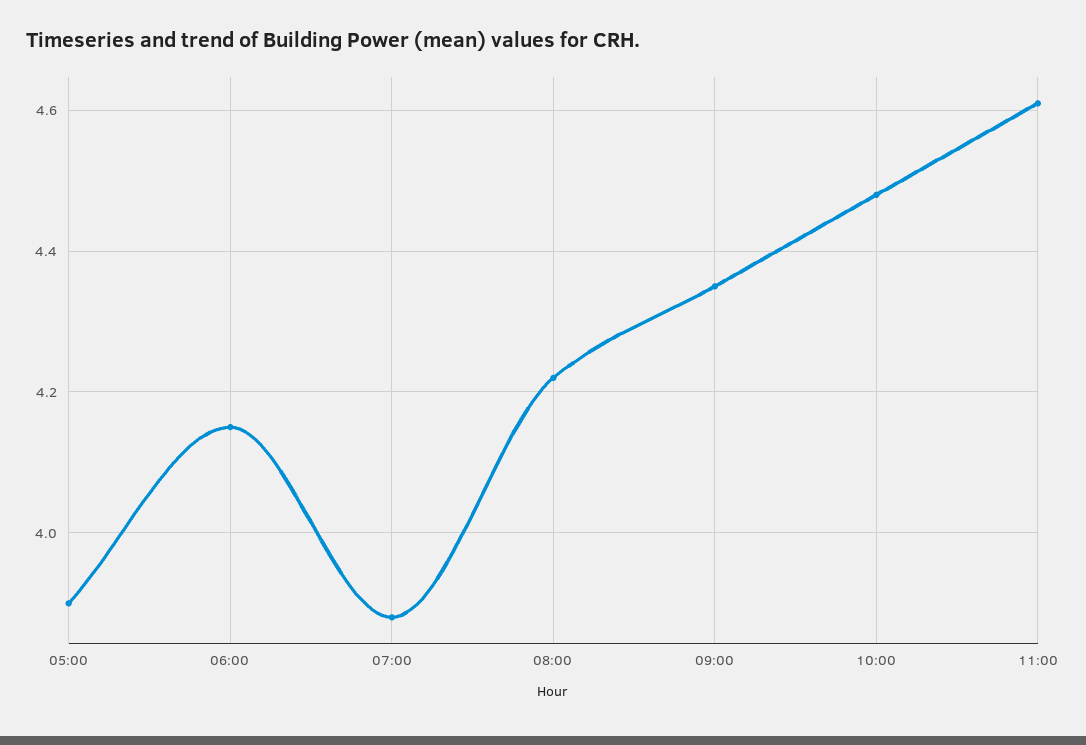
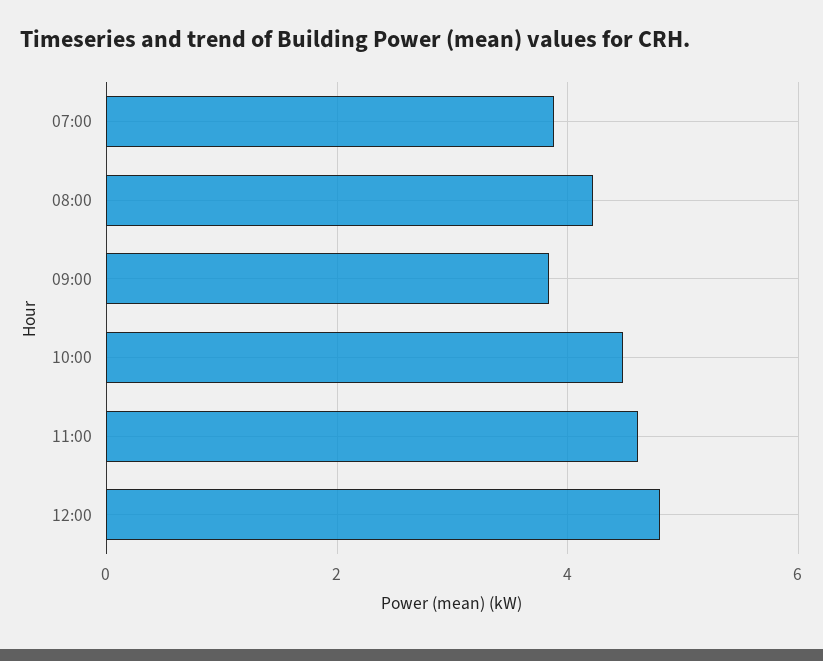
05:00: 3.9 -> none
06:00: 4.15 -> none
09:00: 4.35 -> 3.8
12:00: none -> 4.8

